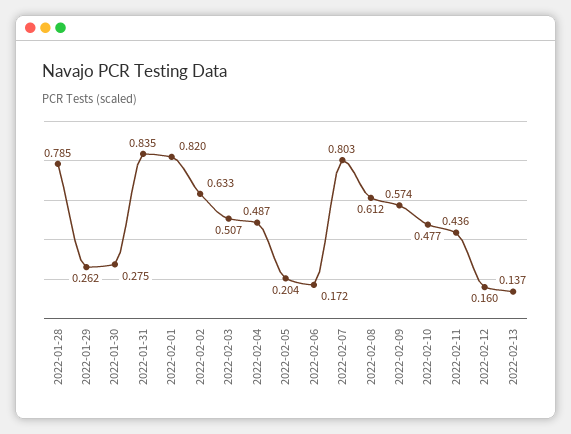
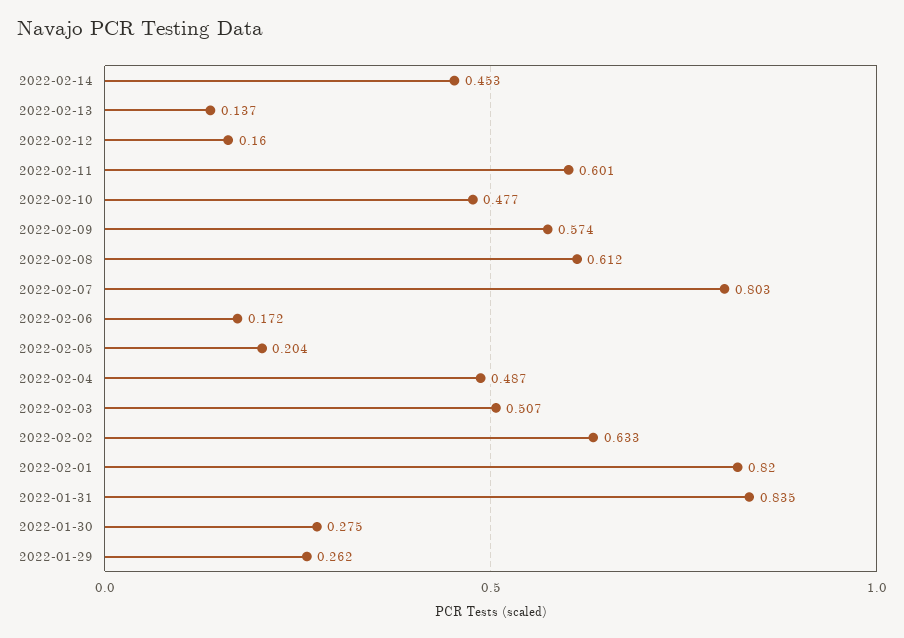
2022-01-28: 0.785 -> none
2022-02-11: 0.436 -> 0.601
2022-02-14: none -> 0.453

